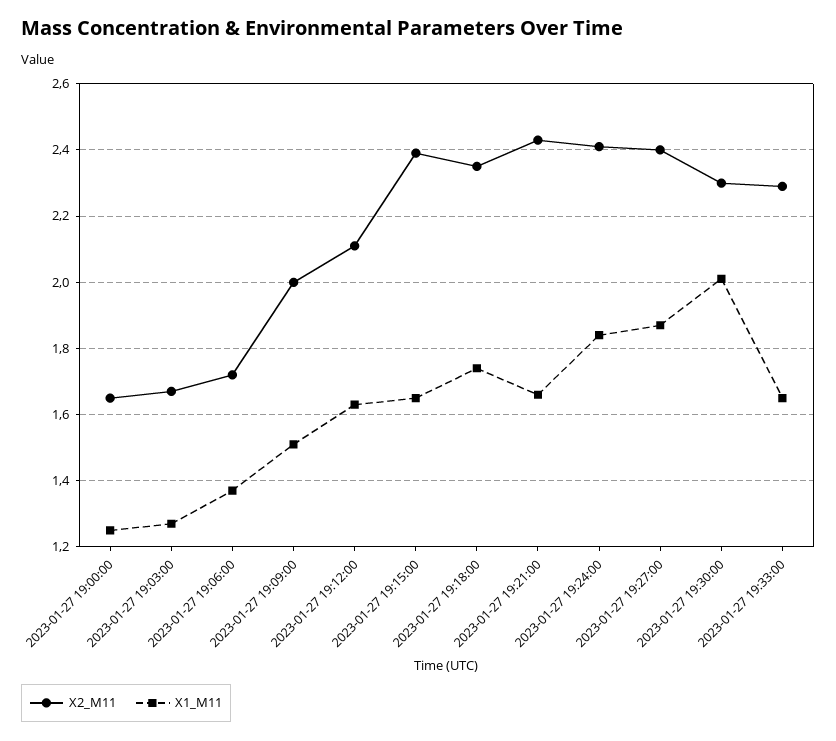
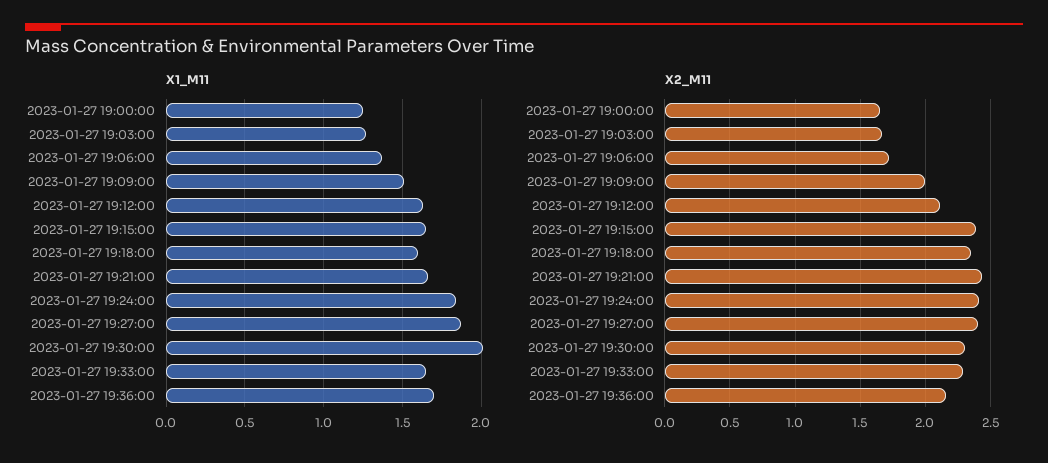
X1_M11, 2023-01-27 19:18:00: 1.75 -> 1.6
X1_M11, 2023-01-27 19:36:00: none -> 1.7
X2_M11, 2023-01-27 19:36:00: none -> 2.15

